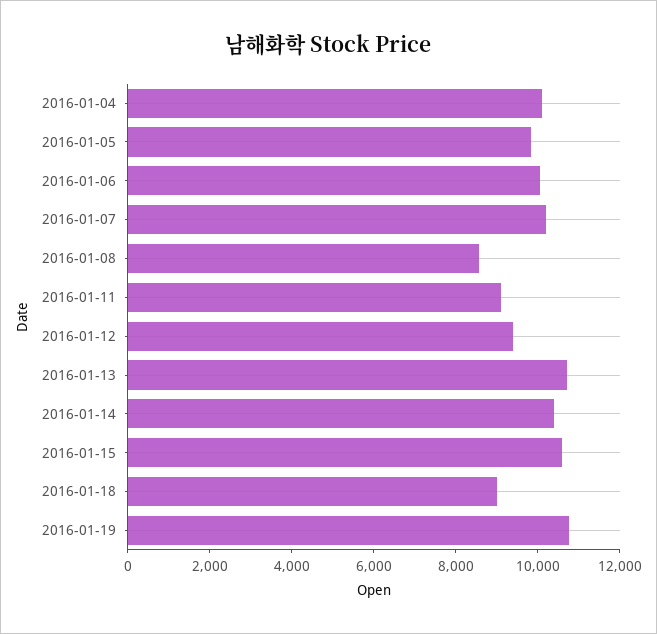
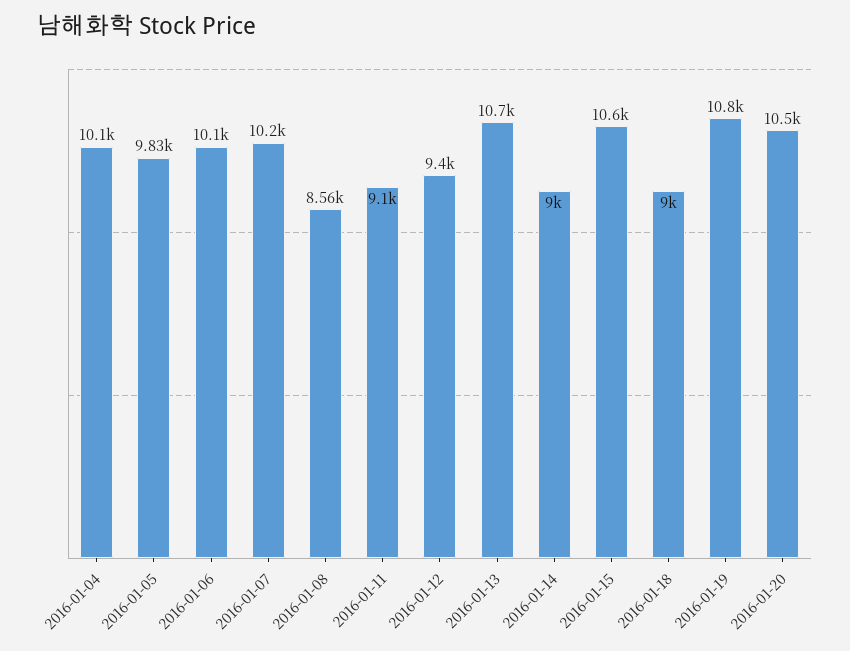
2016-01-14: 10500 -> 9000
2016-01-20: none -> 10500

